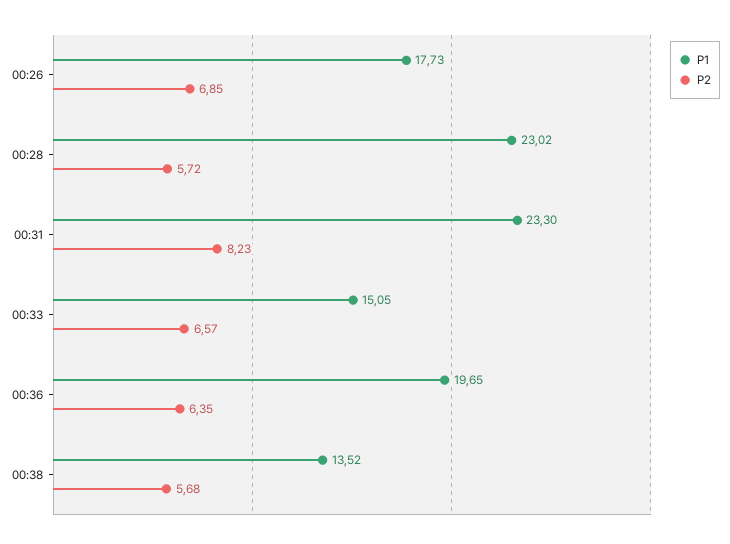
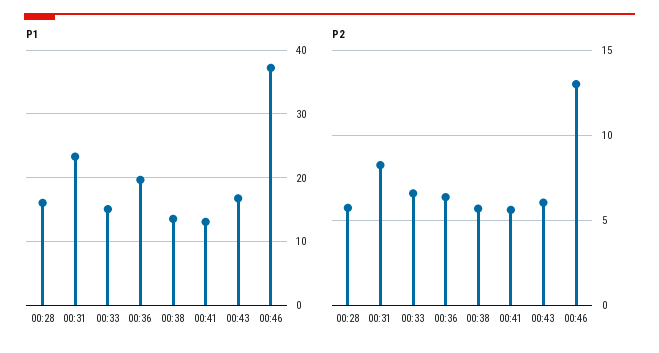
P1, 00:26: 17.73 -> none
P2, 00:26: 6.85 -> none
P1, 00:28: 23.02 -> 16
P1, 00:41: none -> 13
P1, 00:43: none -> 17
P1, 00:46: none -> 37
P2, 00:41: none -> 5.5
P2, 00:43: none -> 6
P2, 00:46: none -> 13

